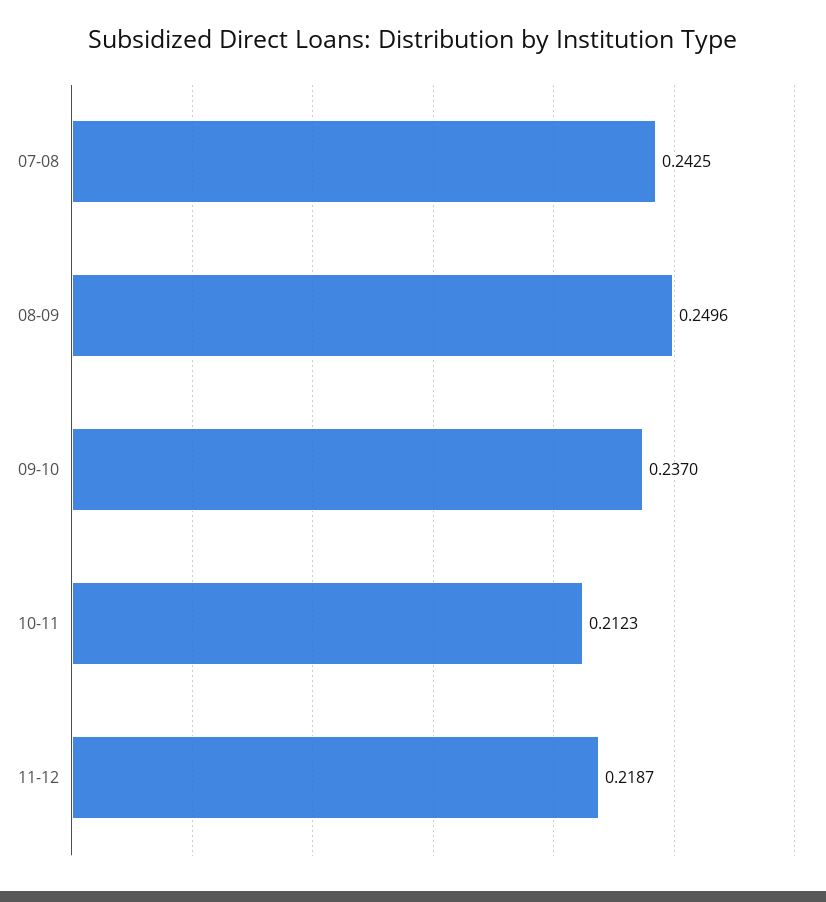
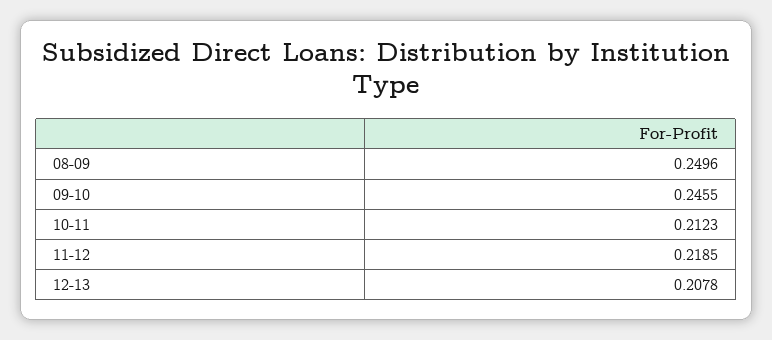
07-08: 0.2425 -> none
09-10: 0.237 -> 0.2455
11-12: 0.2187 -> 0.2185
12-13: none -> 0.2078

